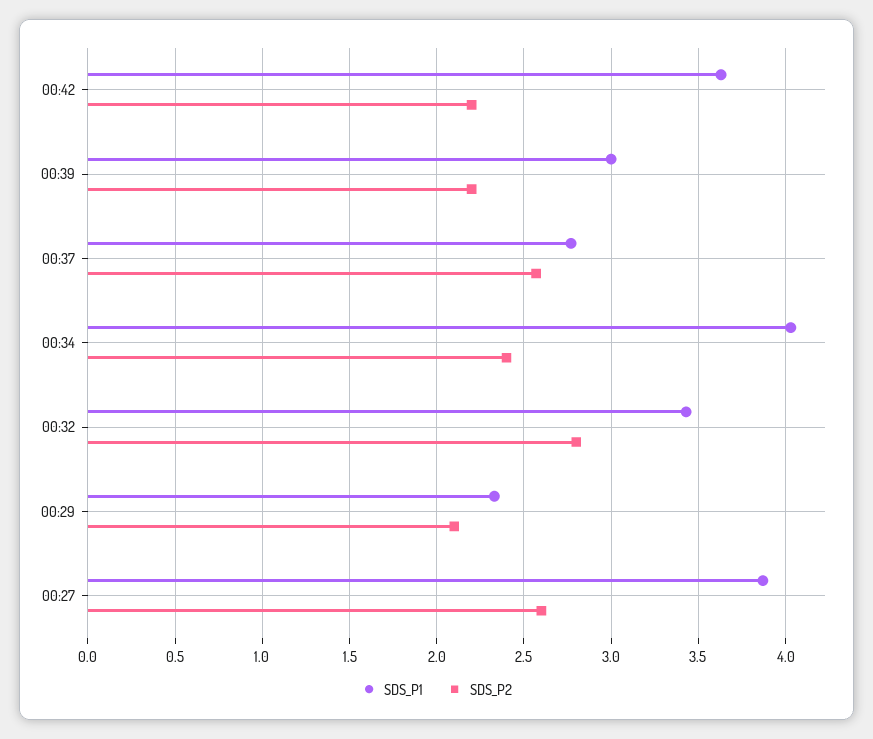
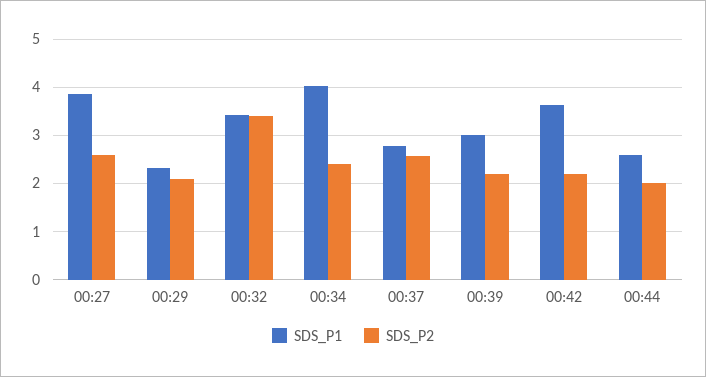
SDS_P2, 00:32: 2.8 -> 3.4
SDS_P1, 00:44: none -> 2.6
SDS_P2, 00:44: none -> 2

